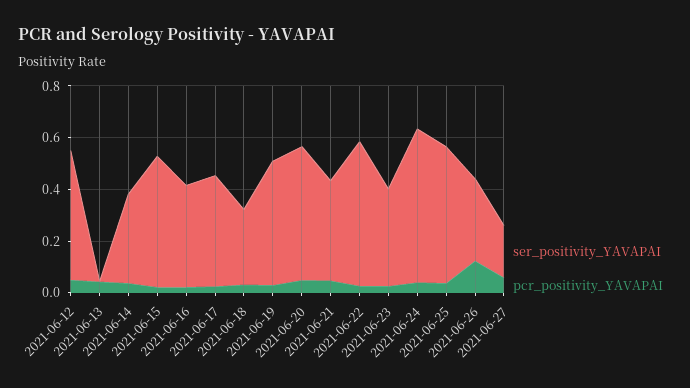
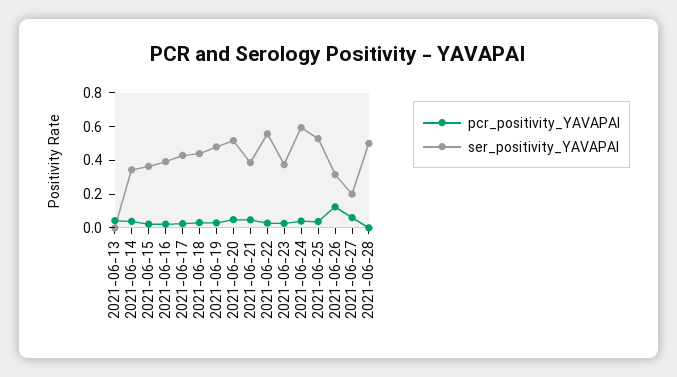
ser_positivity_YAVAPAI, 2021-06-12: 0.5 -> none
pcr_positivity_YAVAPAI, 2021-06-12: 0.05 -> none
ser_positivity_YAVAPAI, 2021-06-15: 0.5 -> 0.35
ser_positivity_YAVAPAI, 2021-06-18: 0.3 -> 0.45
pcr_positivity_YAVAPAI, 2021-06-28: none -> 0
ser_positivity_YAVAPAI, 2021-06-28: none -> 0.5

